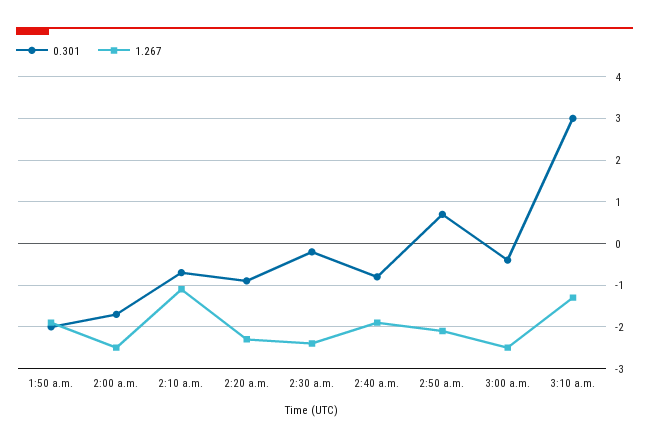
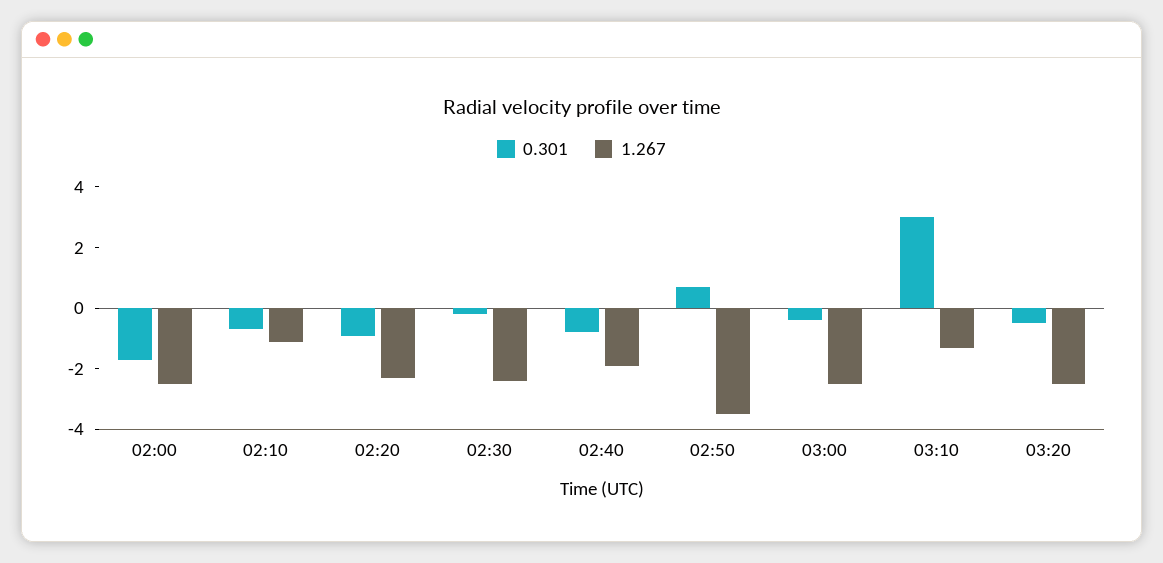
0.301, 1:50 a.m.: -2 -> none
1.267, 1:50 a.m.: -2 -> none
1.267, 2:50 a.m.: -2 -> -3.5
0.301, 03:20: none -> -0.5
1.267, 03:20: none -> -2.5

